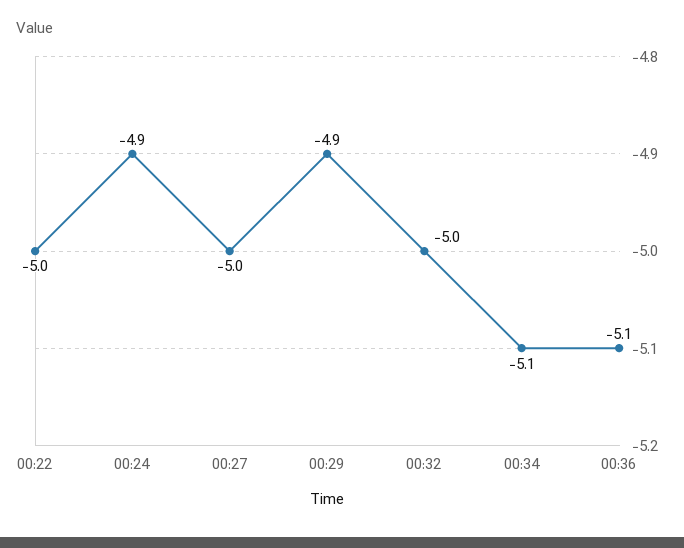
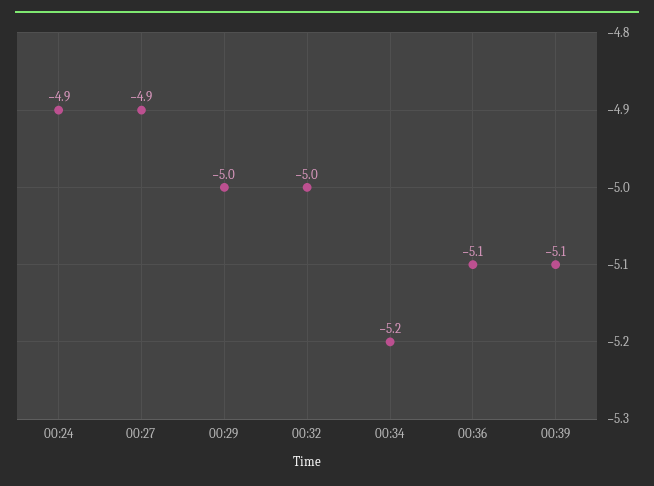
00:22: -5 -> none
00:27: -5 -> -4.9
00:29: -4.9 -> -5
00:34: -5.1 -> -5.2
00:39: none -> -5.1

